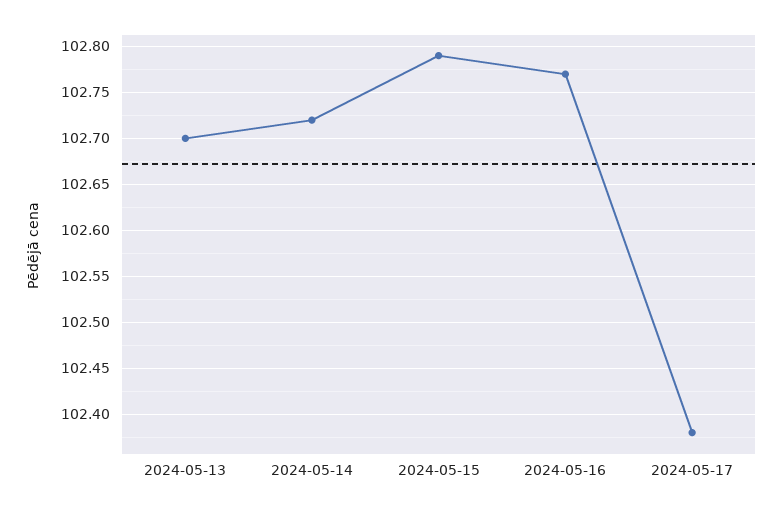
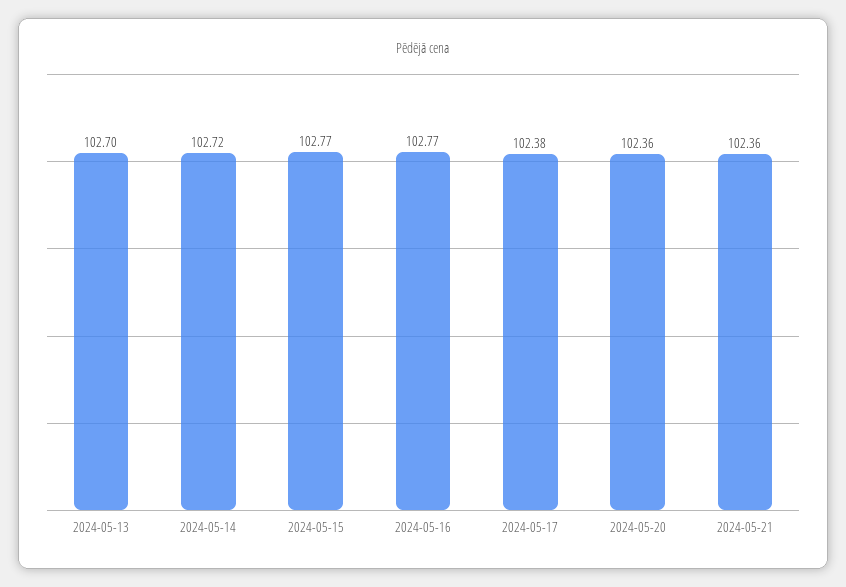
2024-05-15: 102.79 -> 102.77
2024-05-20: none -> 102.36
2024-05-21: none -> 102.36

